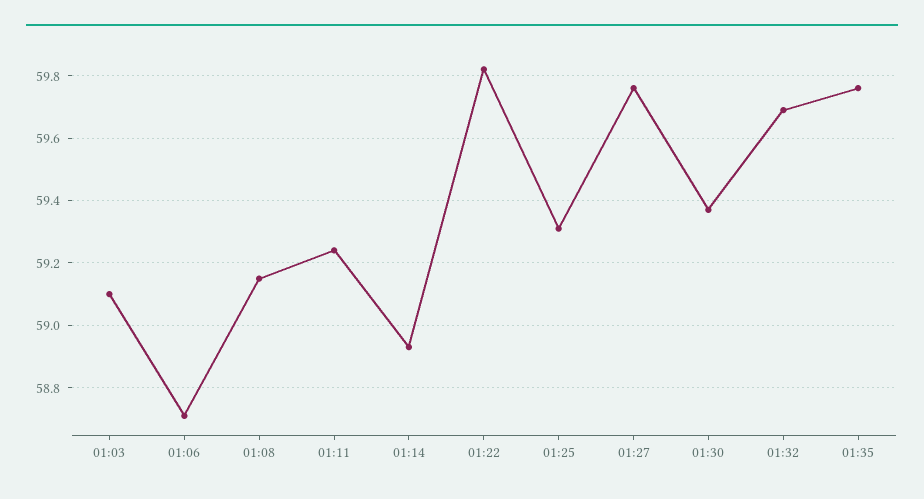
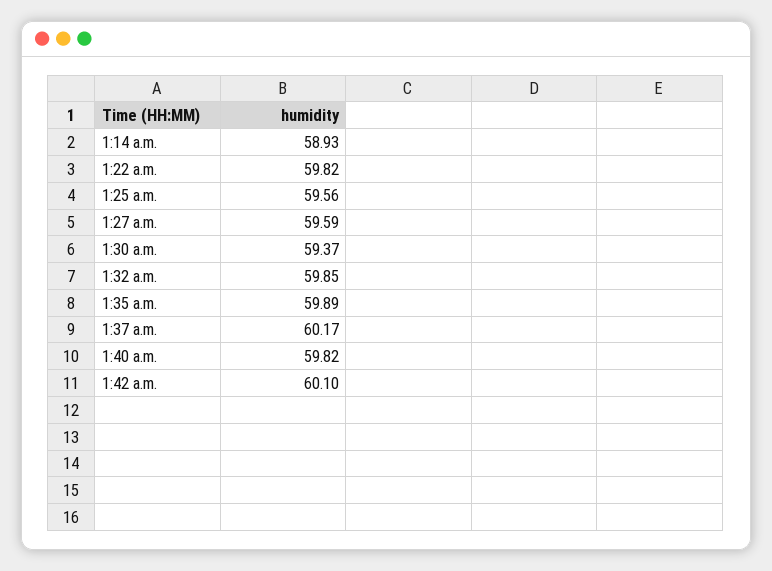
01:03: 59.1 -> none
01:06: 58.7 -> none
01:08: 59.15 -> none
01:11: 59.25 -> none
01:25: 59.3 -> 59.56
01:27: 59.75 -> 59.59
01:32: 59.7 -> 59.85
01:35: 59.75 -> 59.89
1:37 a.m.: none -> 60.17
1:40 a.m.: none -> 59.82
1:42 a.m.: none -> 60.1

